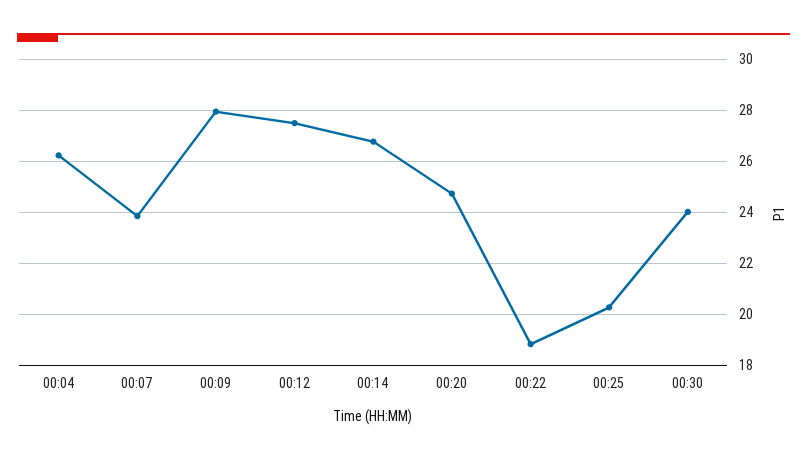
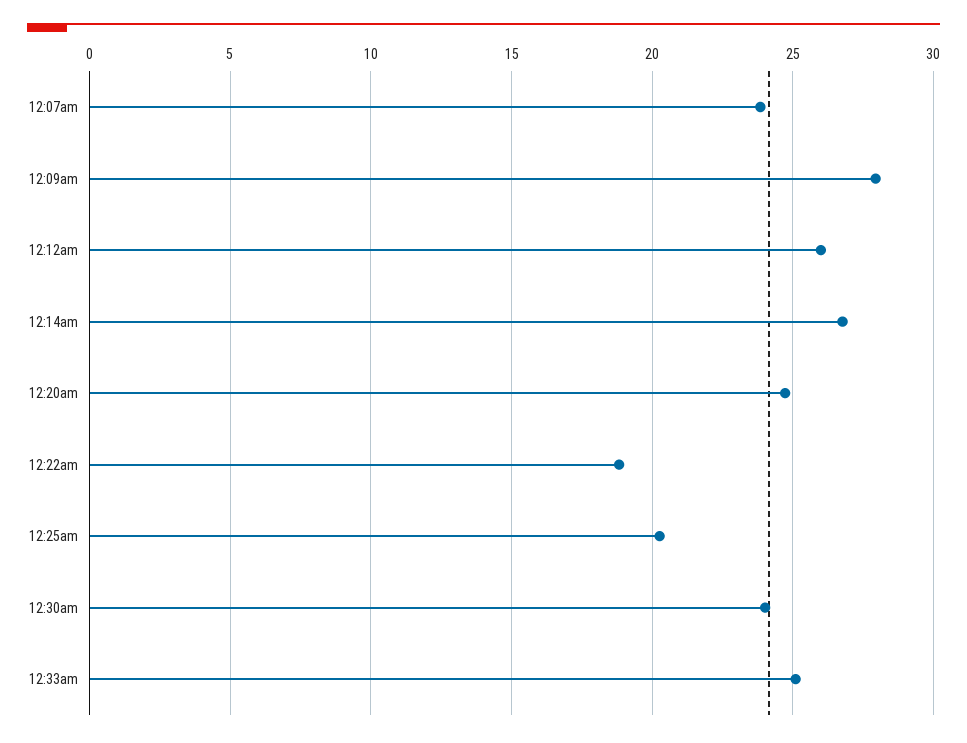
00:04: 26.25 -> none
00:12: 27.5 -> 26
12:33am: none -> 25

